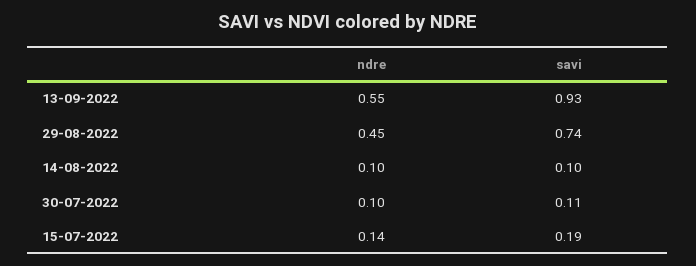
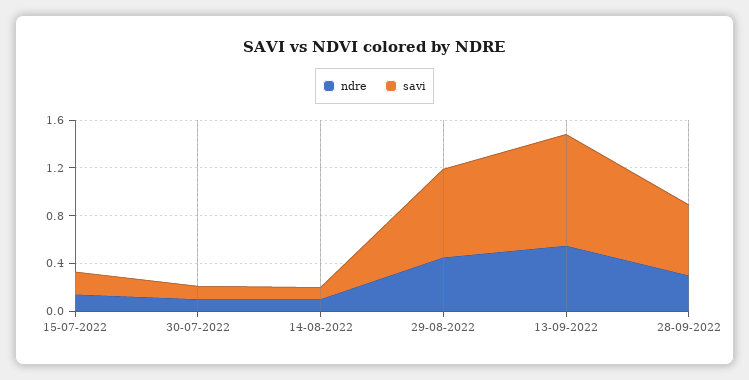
ndre, 28-09-2022: none -> 0.3
savi, 28-09-2022: none -> 0.6

